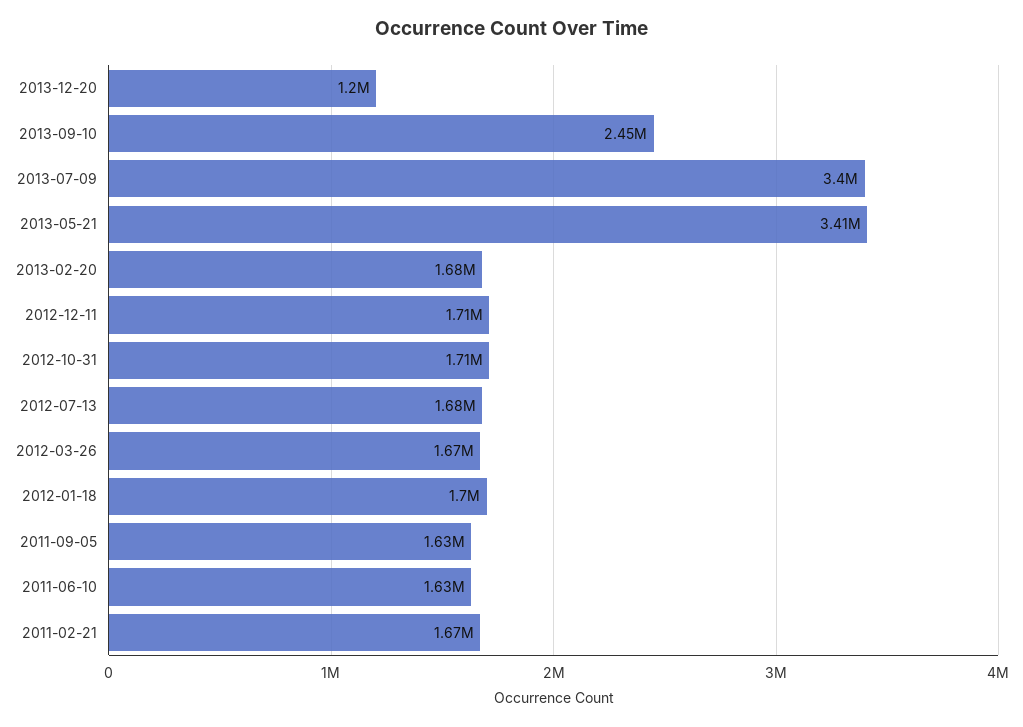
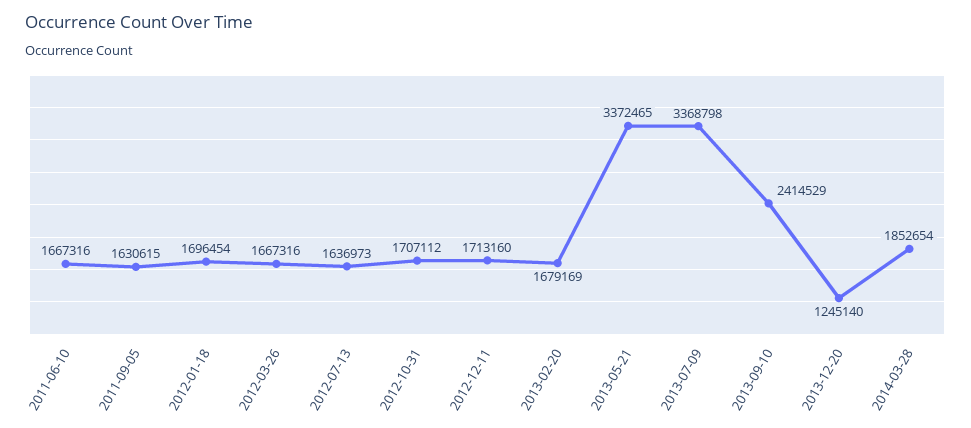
2013-12-20: 1200000 -> 1245140
2013-09-10: 2450000 -> 2414529
2013-07-09: 3400000 -> 3368798
2013-05-21: 3410000 -> 3372465
2012-07-13: 1680000 -> 1636973
2011-06-10: 1630000 -> 1667316
2011-02-21: 1670000 -> none
2014-03-28: none -> 1852654

